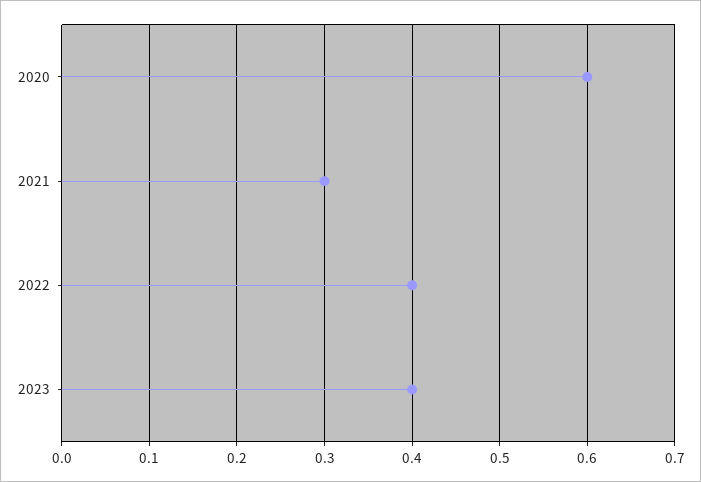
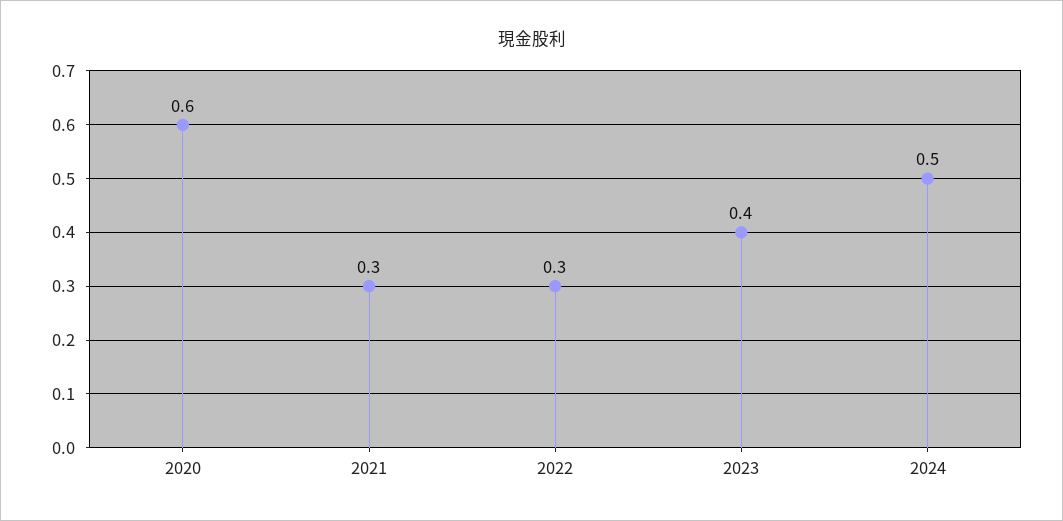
2022: 0.4 -> 0.3
2024: none -> 0.5

